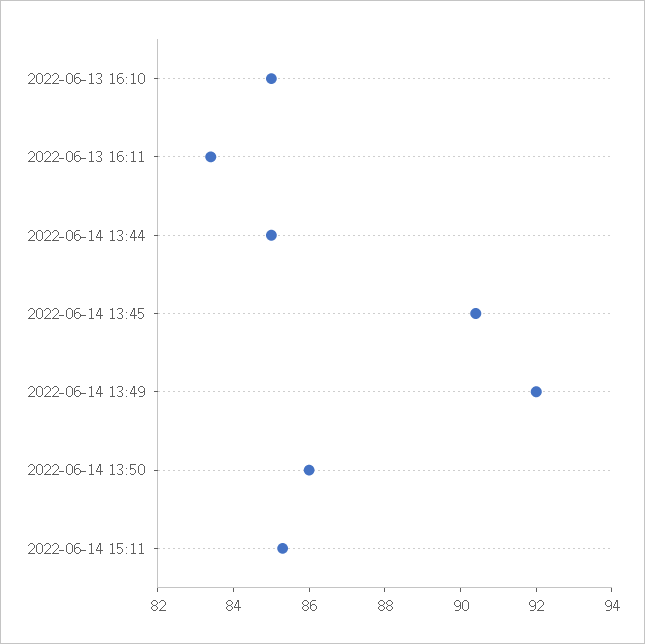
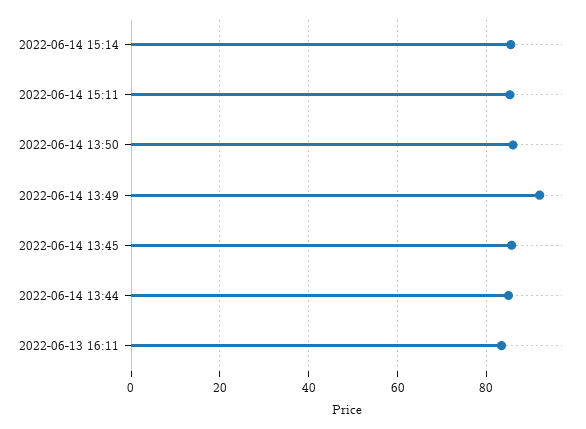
2022-06-13 16:10: 85 -> none
2022-06-14 13:45: 90.5 -> 86
2022-06-14 15:14: none -> 86

